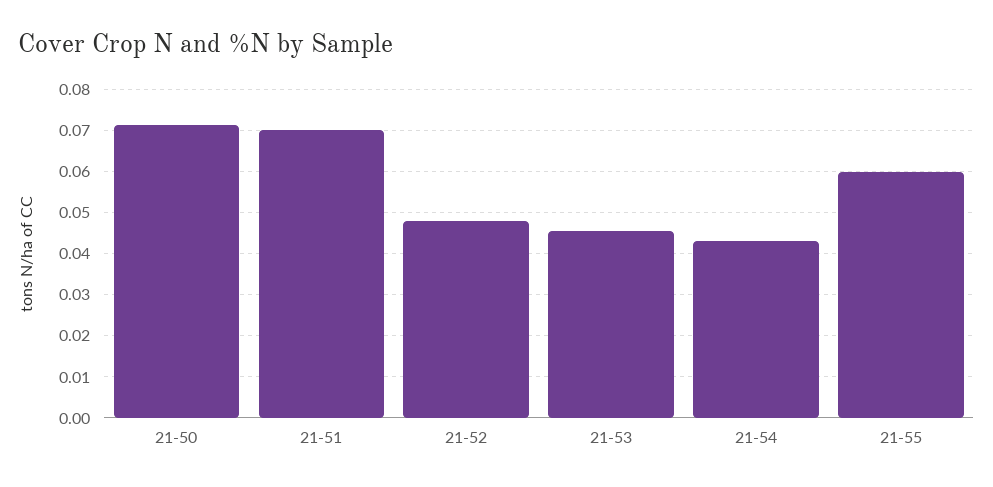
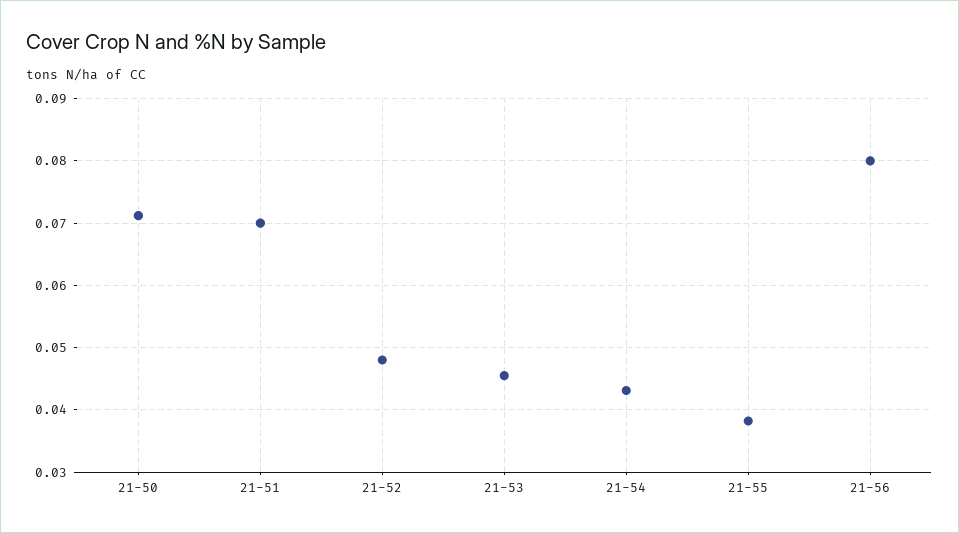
21-55: 0.06 -> 0.038
21-56: none -> 0.08

